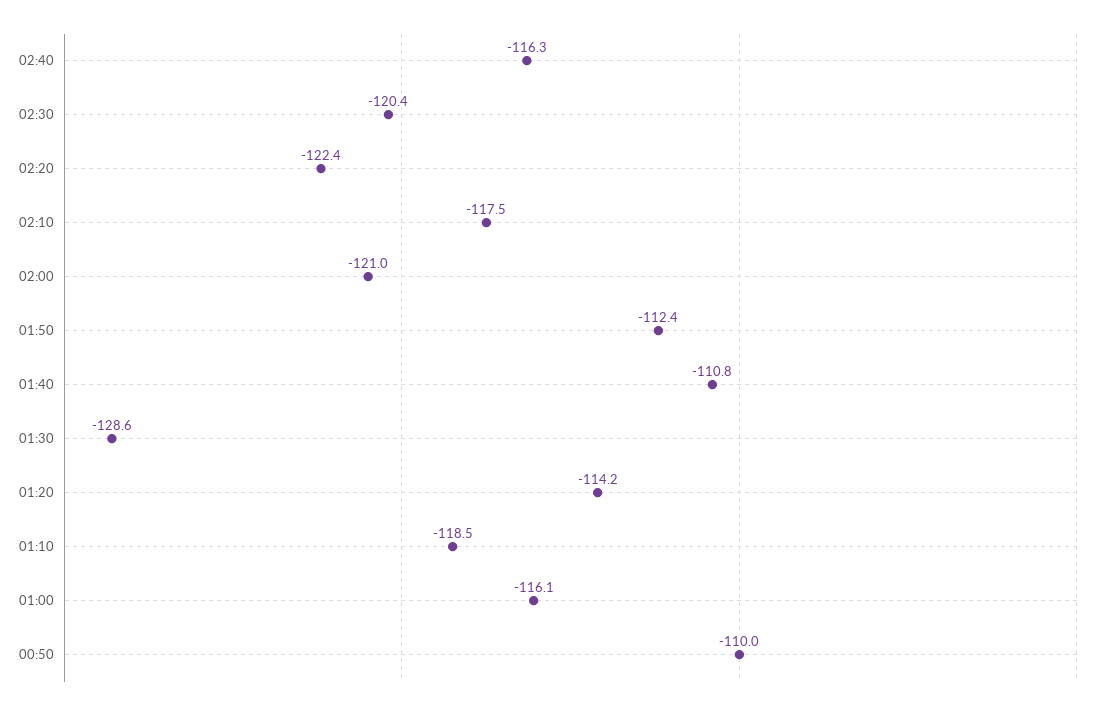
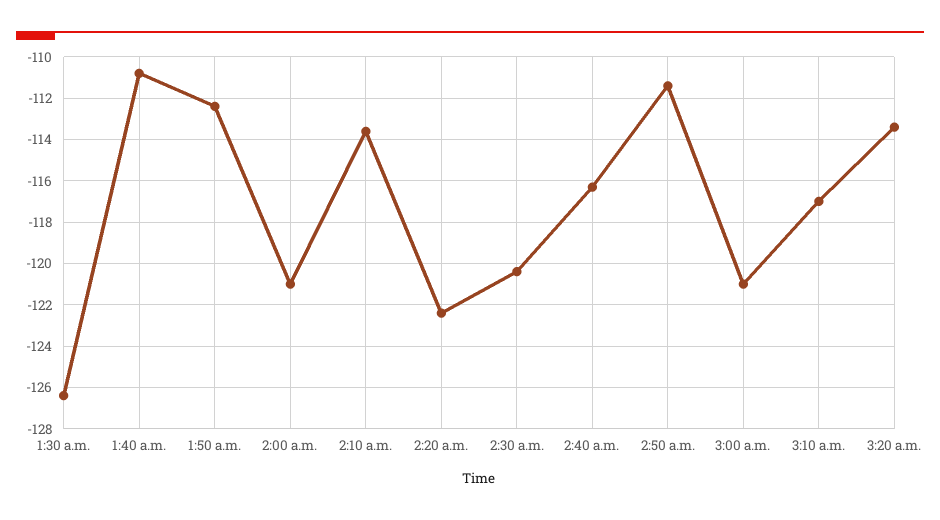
02:10: -117.5 -> -113.5
01:30: -128.6 -> -126.5
01:20: -114.2 -> none
01:10: -118.5 -> none
01:00: -116.1 -> none
00:50: -110 -> none
2:50 a.m.: none -> -111.5
3:00 a.m.: none -> -121
3:10 a.m.: none -> -117
3:20 a.m.: none -> -113.5

